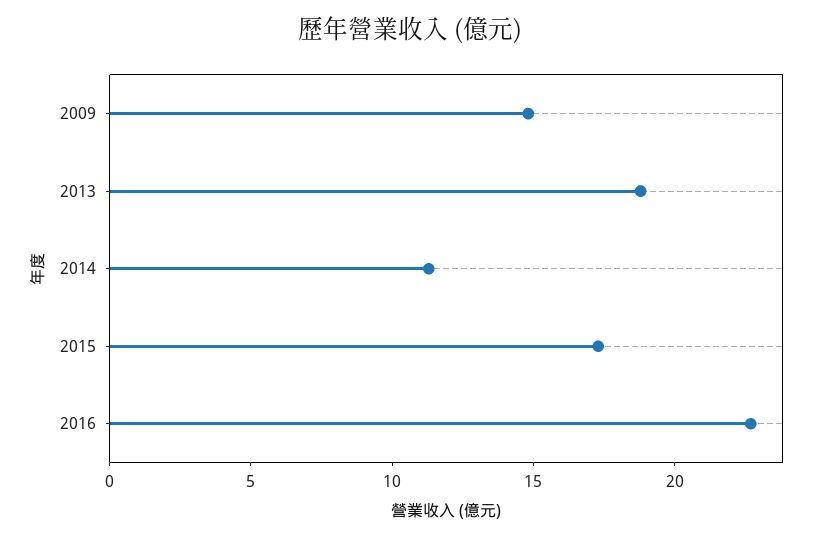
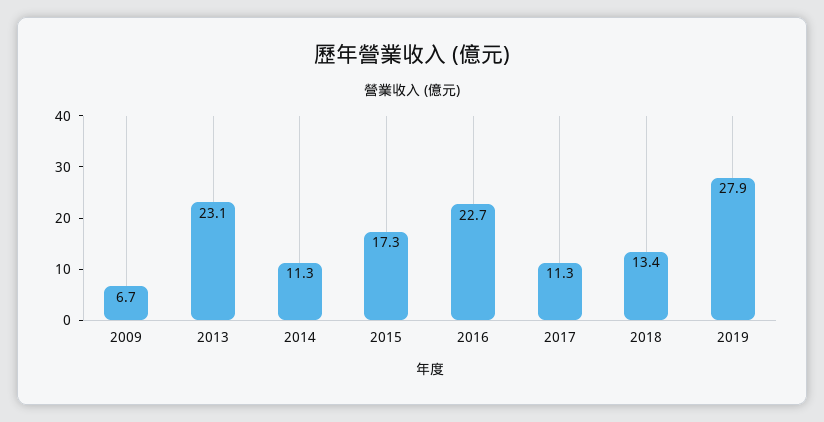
2009: 15 -> 6.7
2013: 19 -> 23.1
2017: none -> 11.3
2018: none -> 13.4
2019: none -> 27.9

